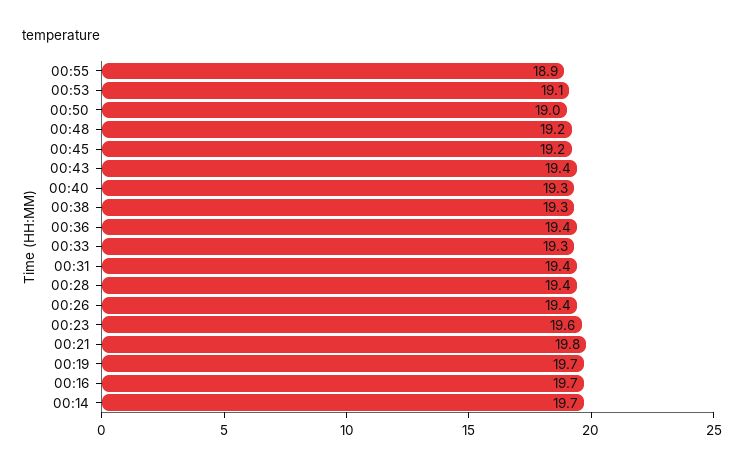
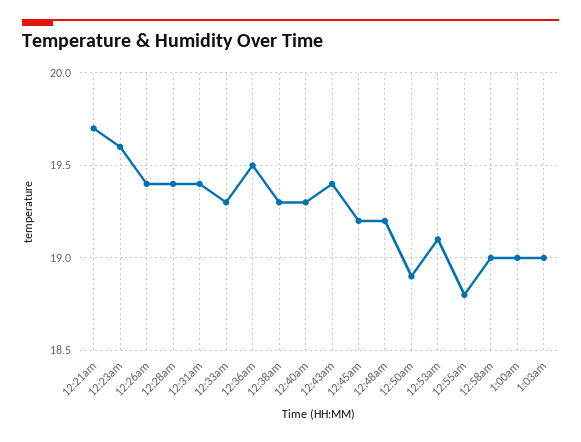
00:55: 18.9 -> 18.8
00:50: 19 -> 18.9
00:36: 19.4 -> 19.5
00:21: 19.8 -> 19.7
00:19: 19.7 -> none
00:16: 19.7 -> none
00:14: 19.7 -> none
12:58am: none -> 19
1:00am: none -> 19
1:03am: none -> 19

